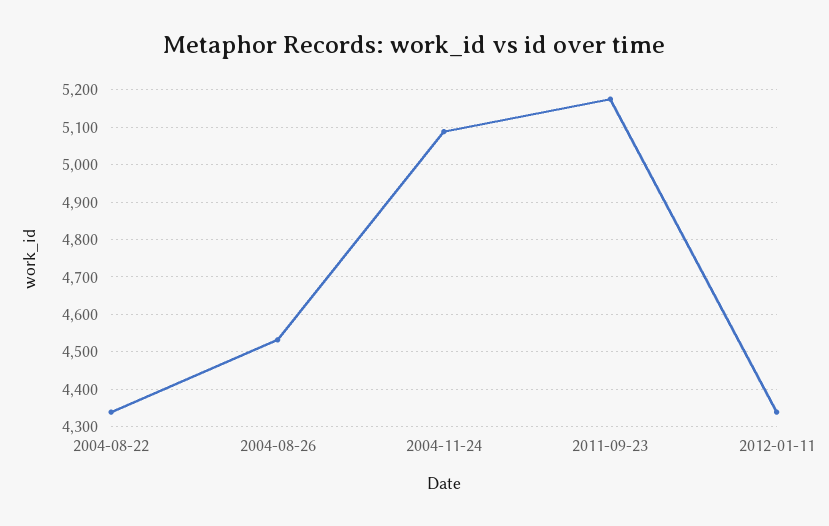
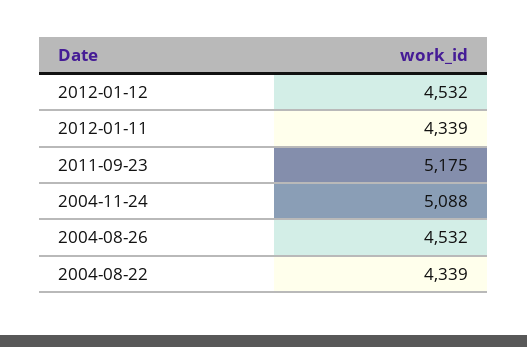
2012-01-12: none -> 4532

